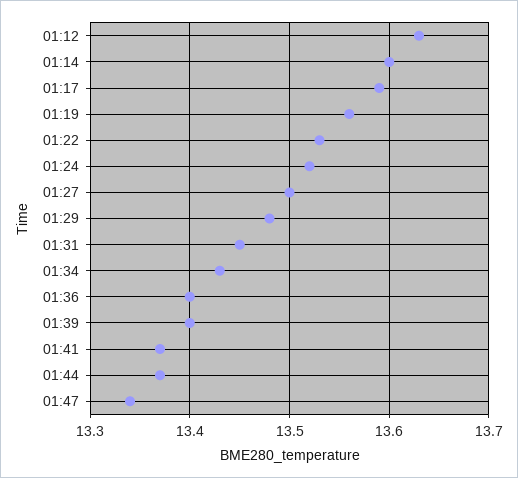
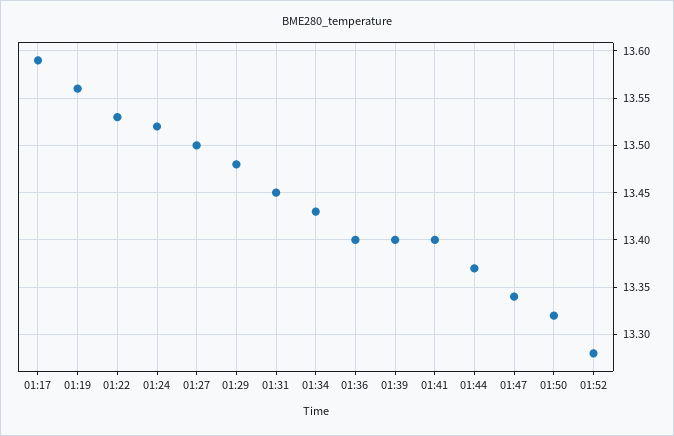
01:12: 13.63 -> none
01:14: 13.6 -> none
01:41: 13.37 -> 13.4
01:50: none -> 13.32
01:52: none -> 13.28

